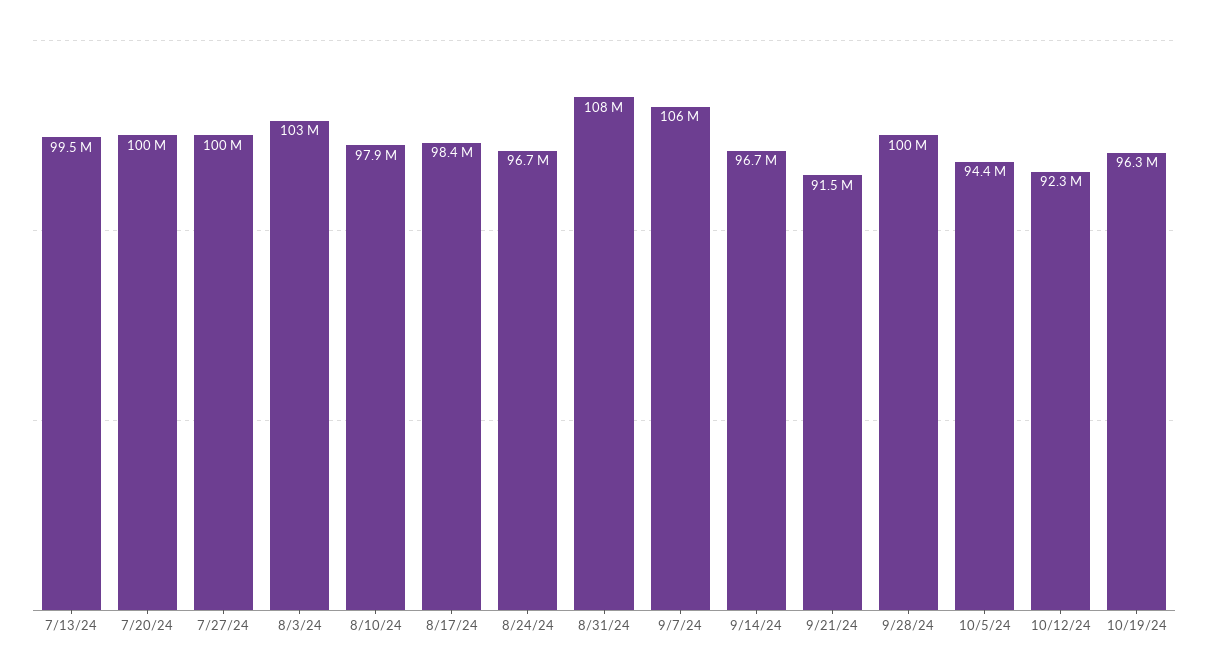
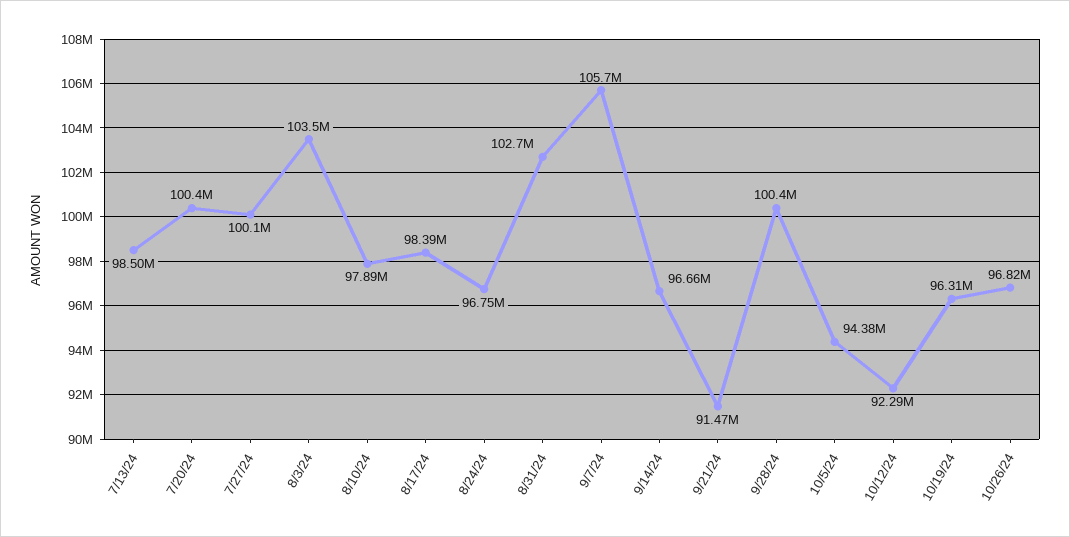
7/13/24: 99500000 -> 98500000
8/31/24: 108000000 -> 102700000
10/26/24: none -> 96820000

